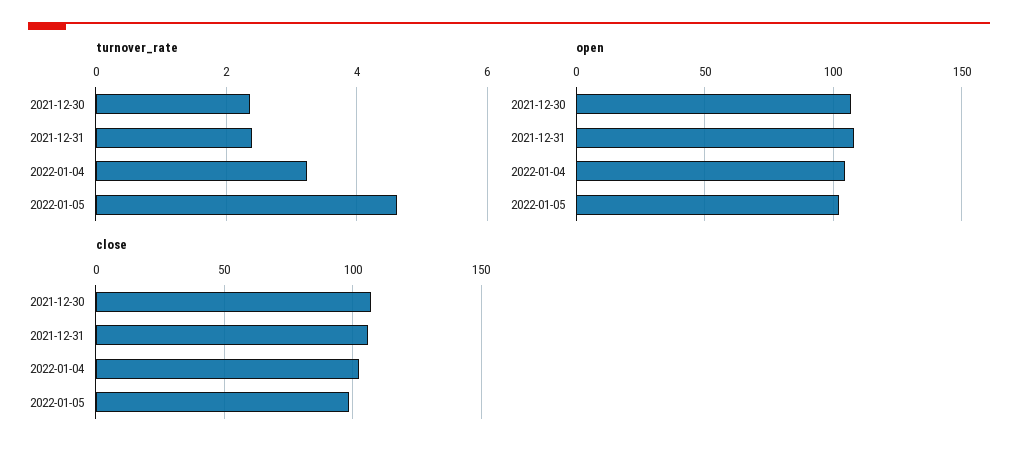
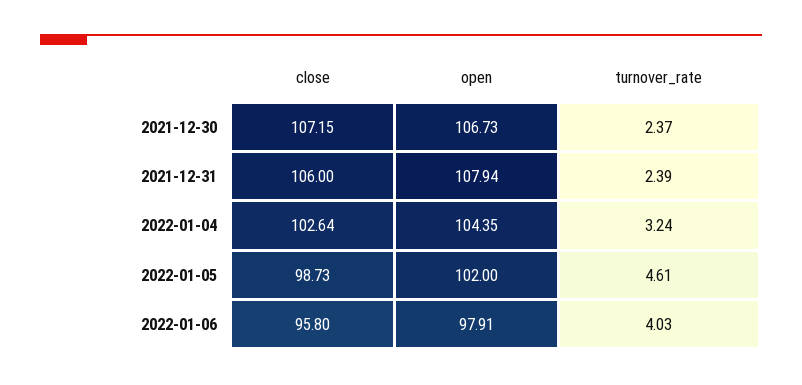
close, 2022-01-06: none -> 95.8
open, 2022-01-06: none -> 97.91
turnover_rate, 2022-01-06: none -> 4.03

